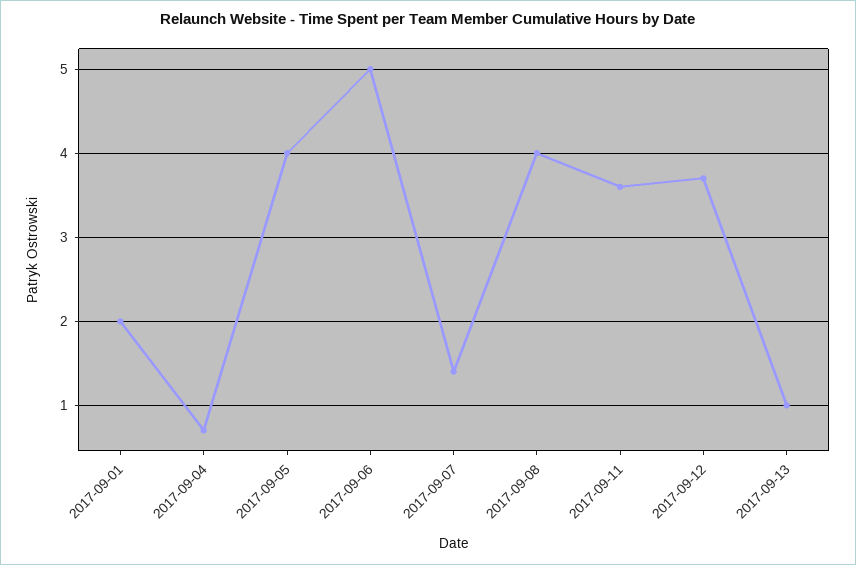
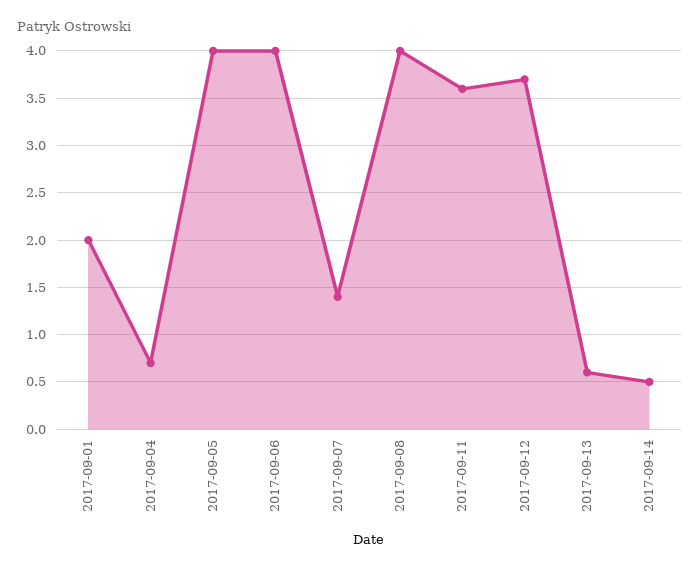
2017-09-06: 5 -> 4
2017-09-13: 1 -> 0.6
2017-09-14: none -> 0.5

